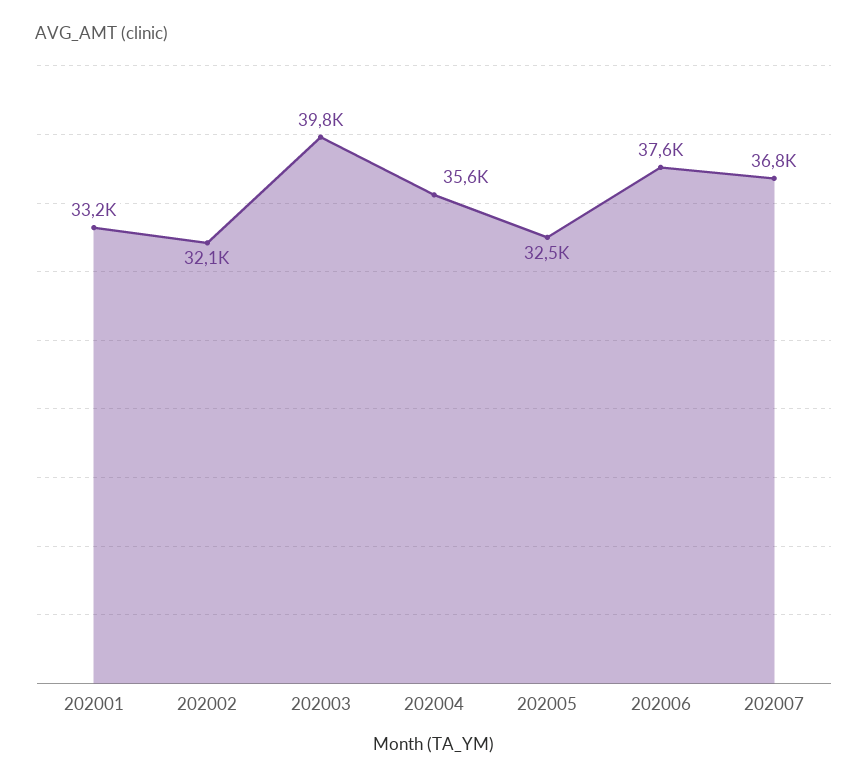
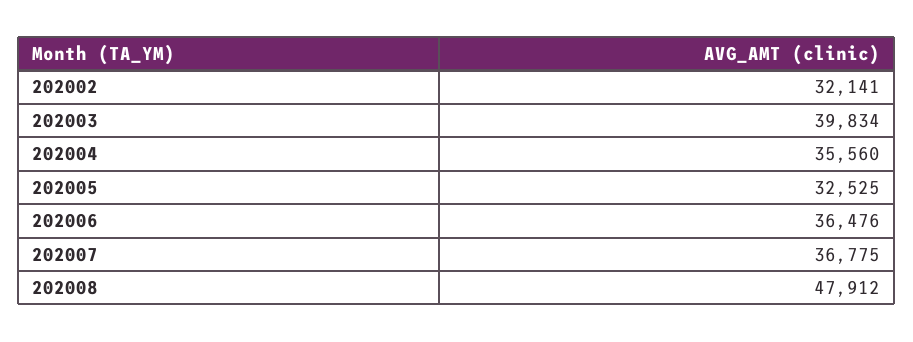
202001: 33200 -> none
202006: 37600 -> 36476
202008: none -> 47912

